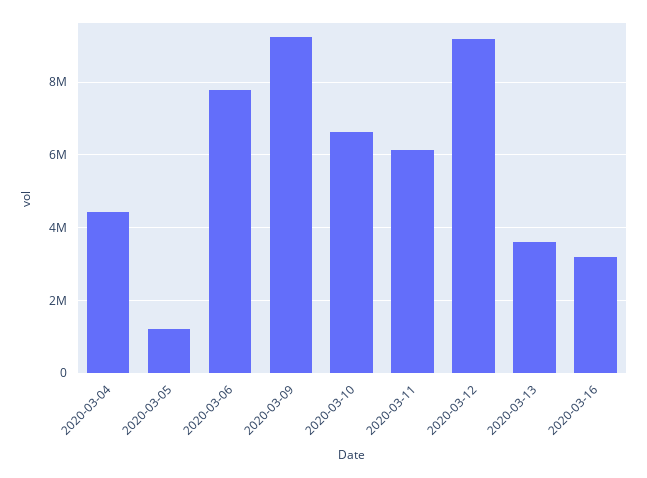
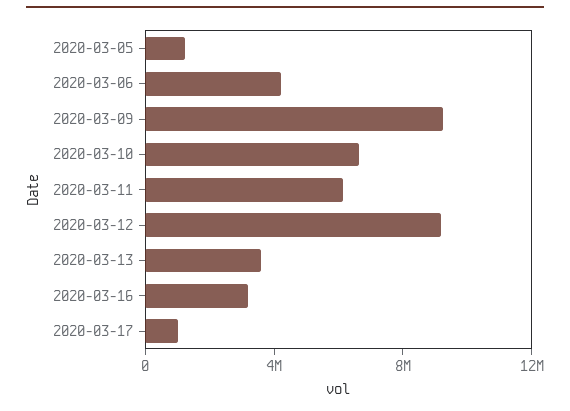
2020-03-04: 4400000 -> none
2020-03-06: 7800000 -> 4000000
2020-03-17: none -> 1000000

